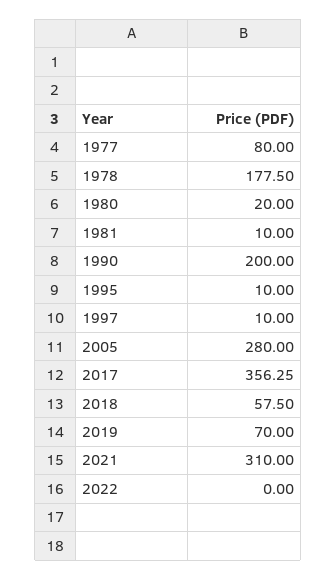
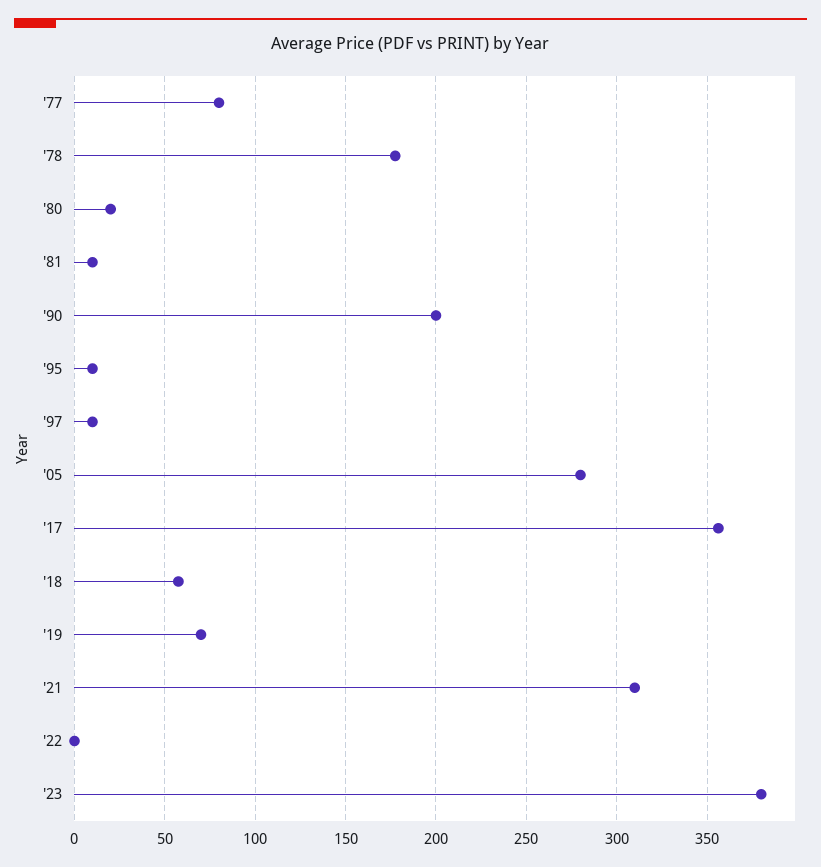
'23: none -> 380

